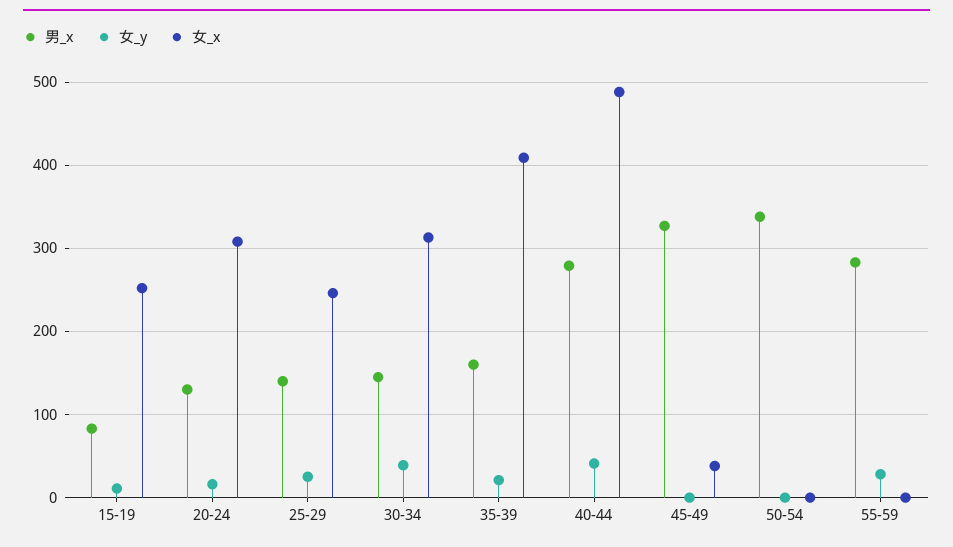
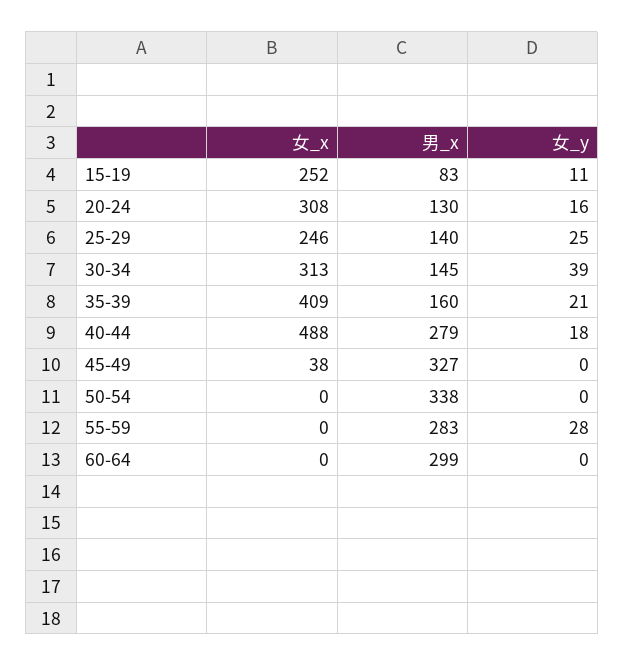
女_y, 40-44: 40 -> 18
女_x, 60-64: none -> 0
男_x, 60-64: none -> 299
女_y, 60-64: none -> 0

